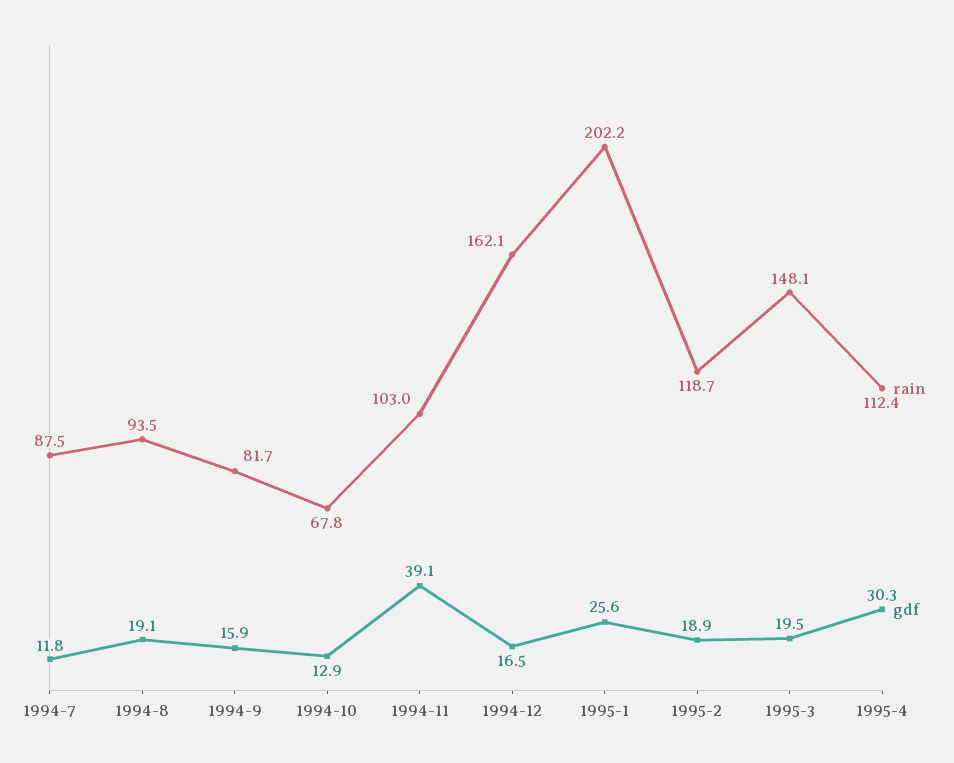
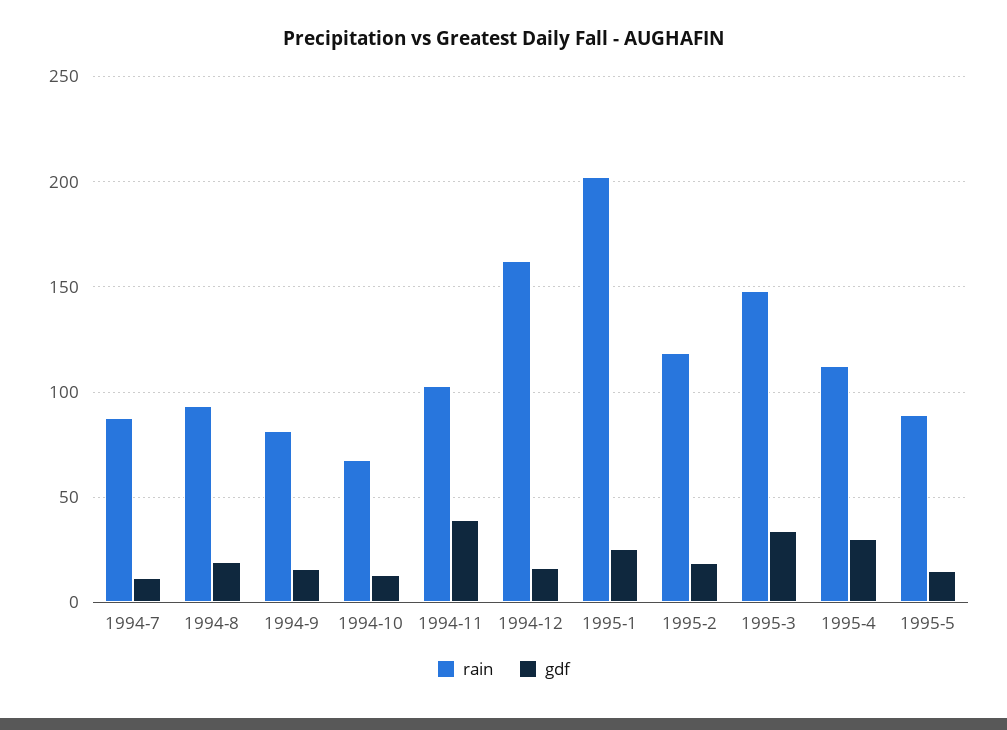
gdf, 1995-3: 19.5 -> 35
rain, 1995-5: none -> 90
gdf, 1995-5: none -> 15

